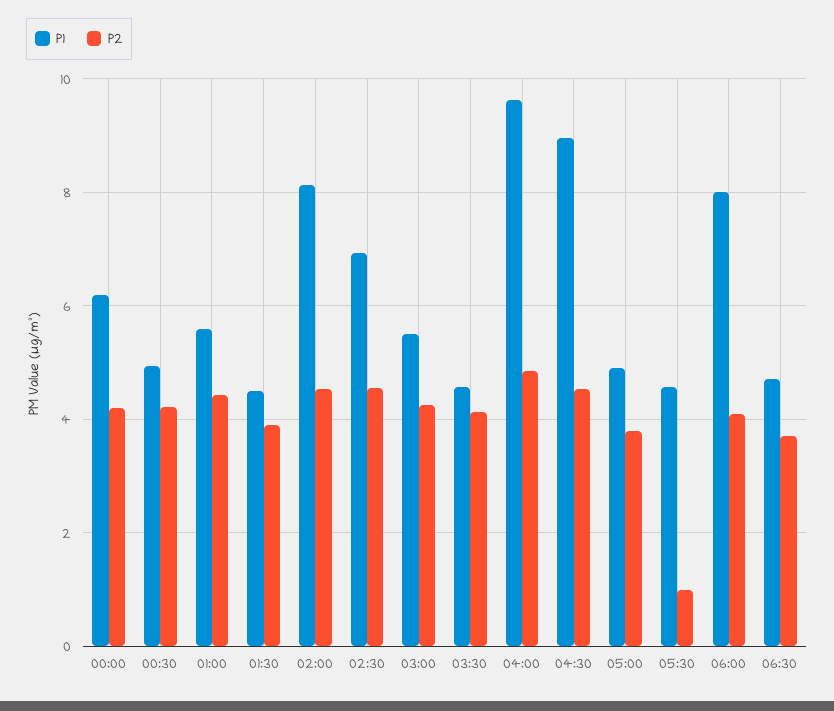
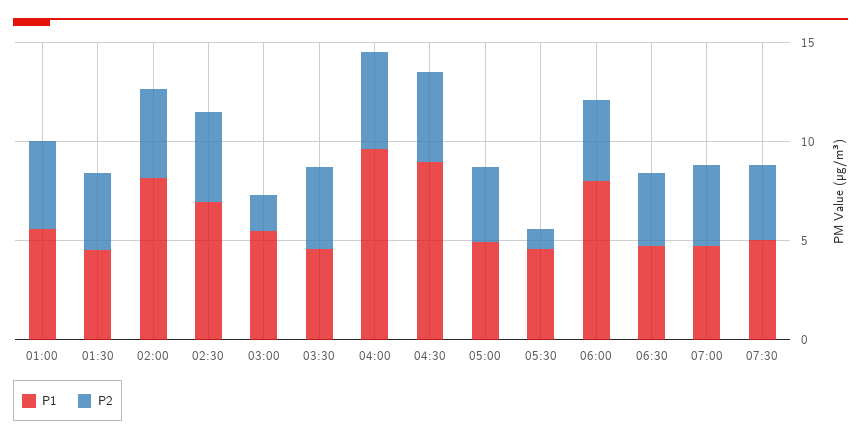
P1, 00:00: 6.2 -> none
P2, 00:00: 4.2 -> none
P1, 00:30: 5 -> none
P2, 00:30: 4.2 -> none
P2, 03:00: 4.2 -> 2
P1, 07:00: none -> 5
P2, 07:00: none -> 4
P1, 07:30: none -> 5
P2, 07:30: none -> 4

